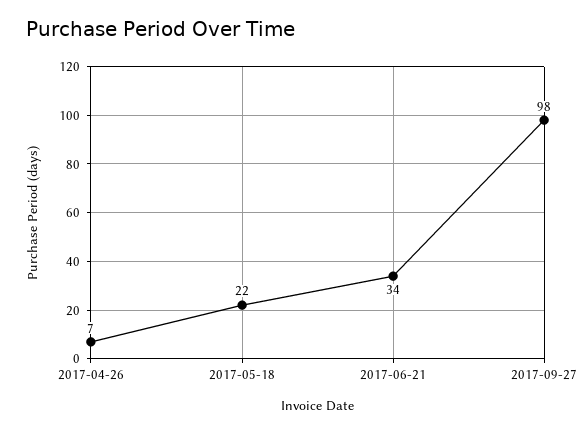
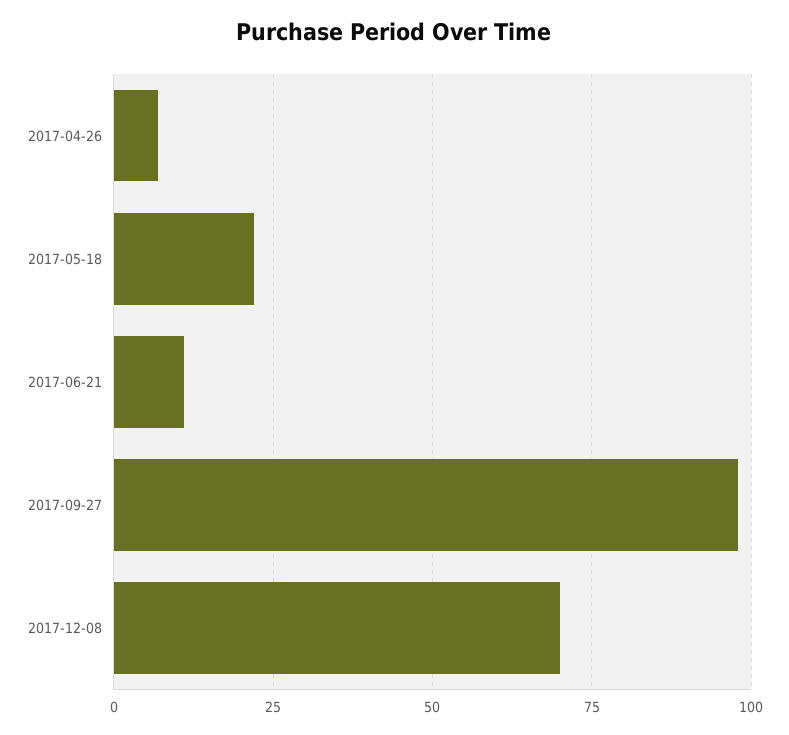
2017-06-21: 34 -> 10
2017-12-08: none -> 70

